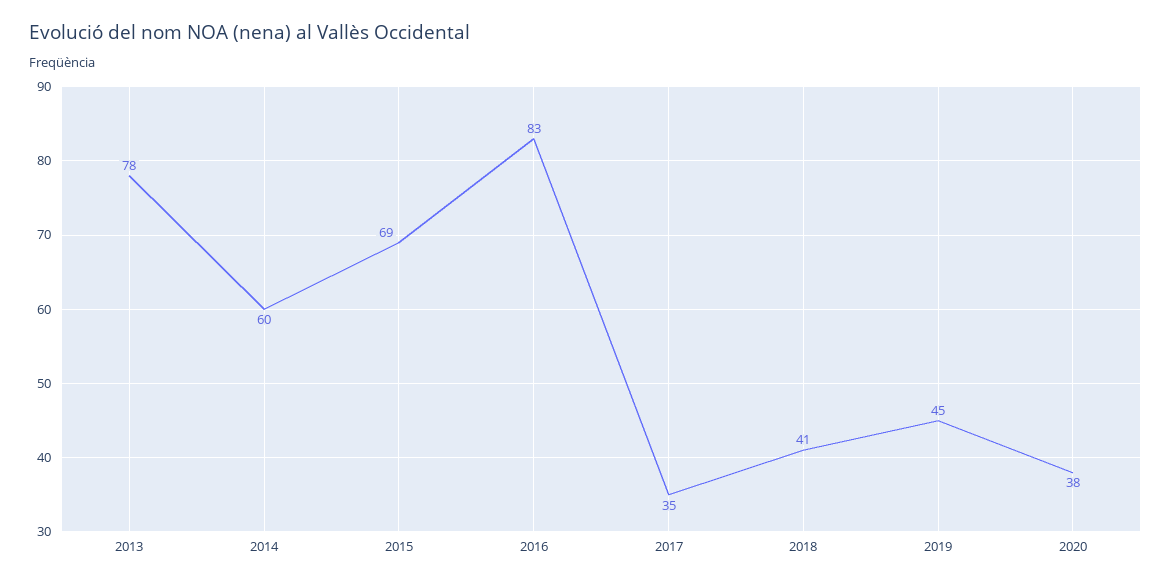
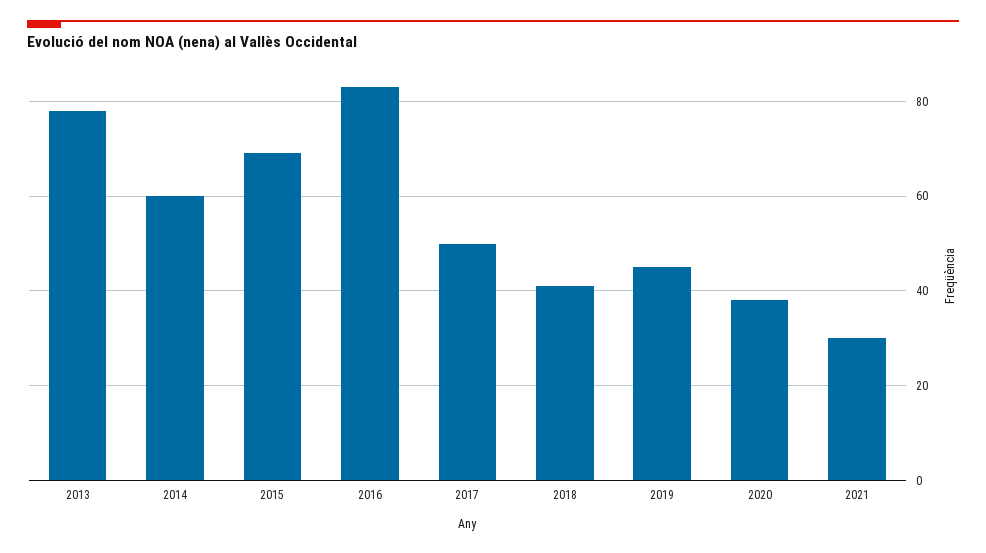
2017: 35 -> 50
2021: none -> 30

